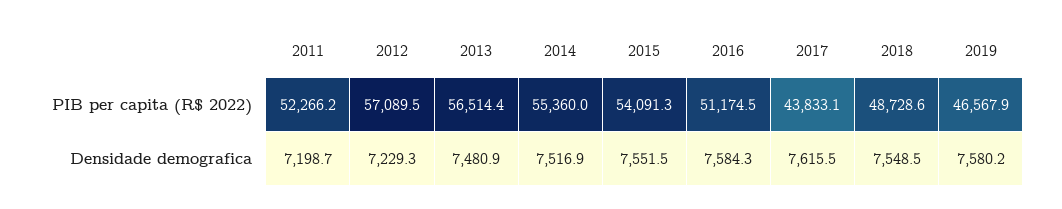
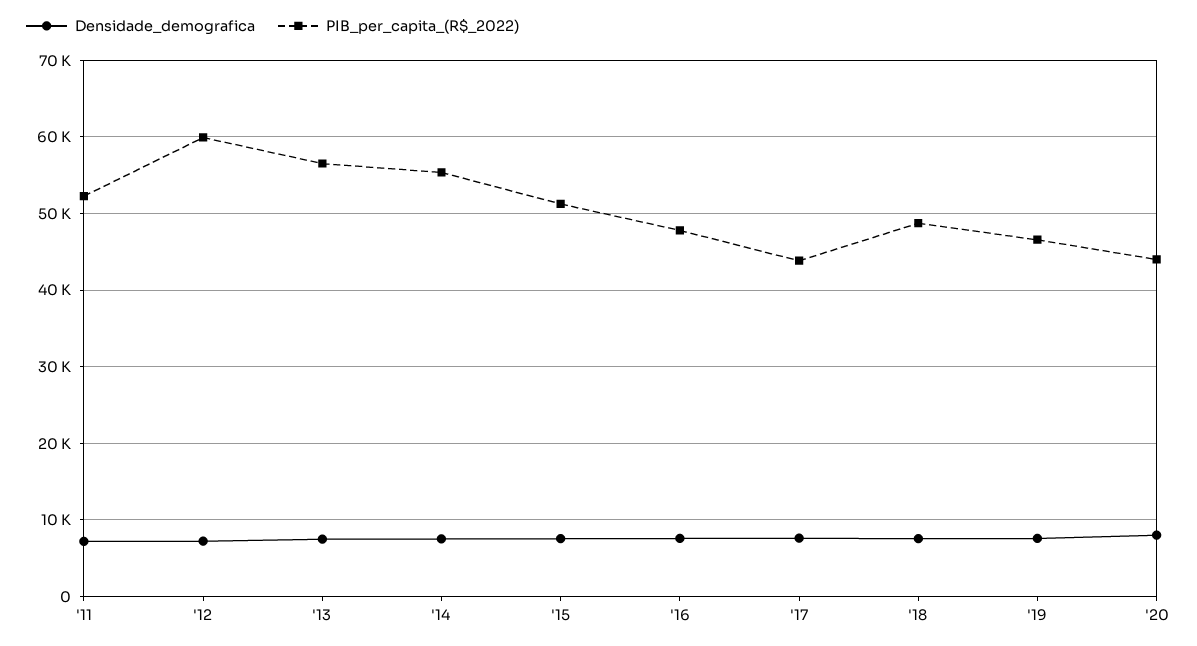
PIB per capita (R$ 2022), 2012: 57089.5 -> 60000
PIB per capita (R$ 2022), 2015: 54091.3 -> 51000
PIB per capita (R$ 2022), 2016: 51174.5 -> 48000
Densidade demografica, '20: none -> 8000
PIB per capita (R$ 2022), '20: none -> 44000

